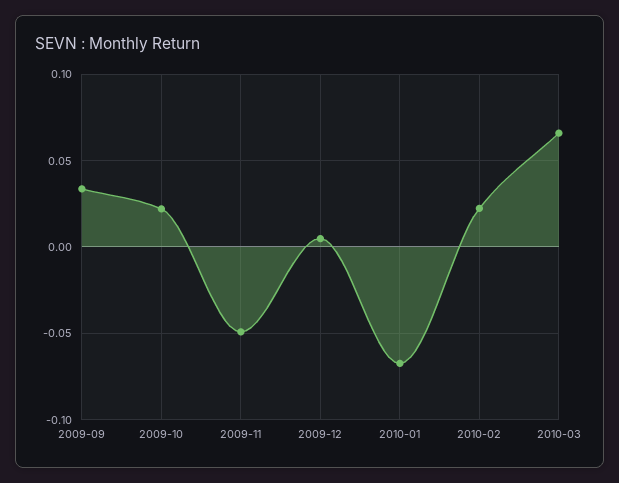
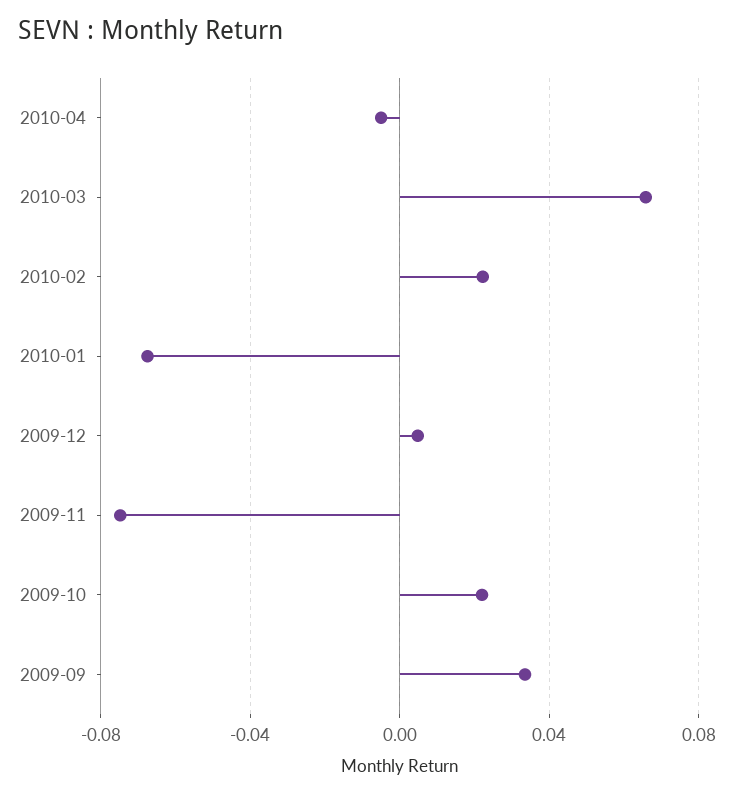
2009-11: -0.05 -> -0.075
2010-04: none -> -0.005

